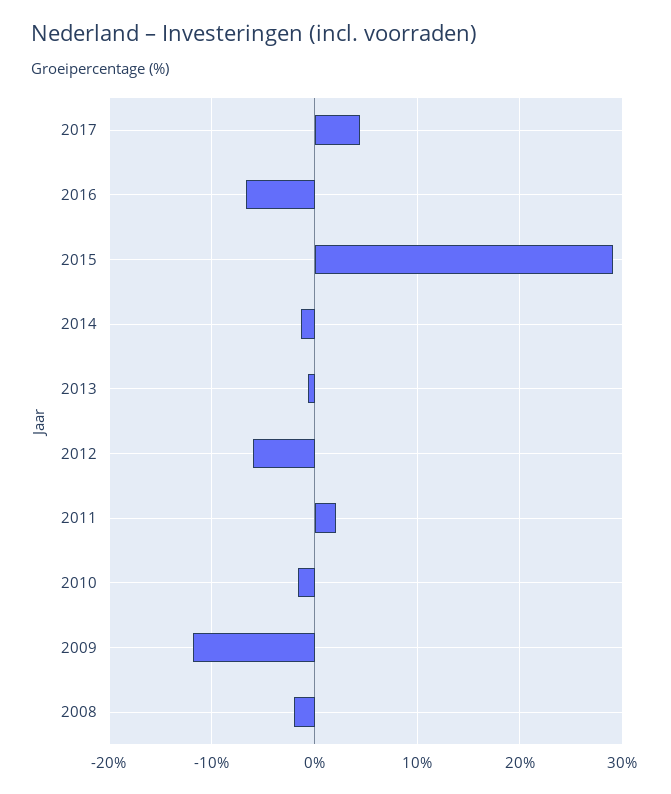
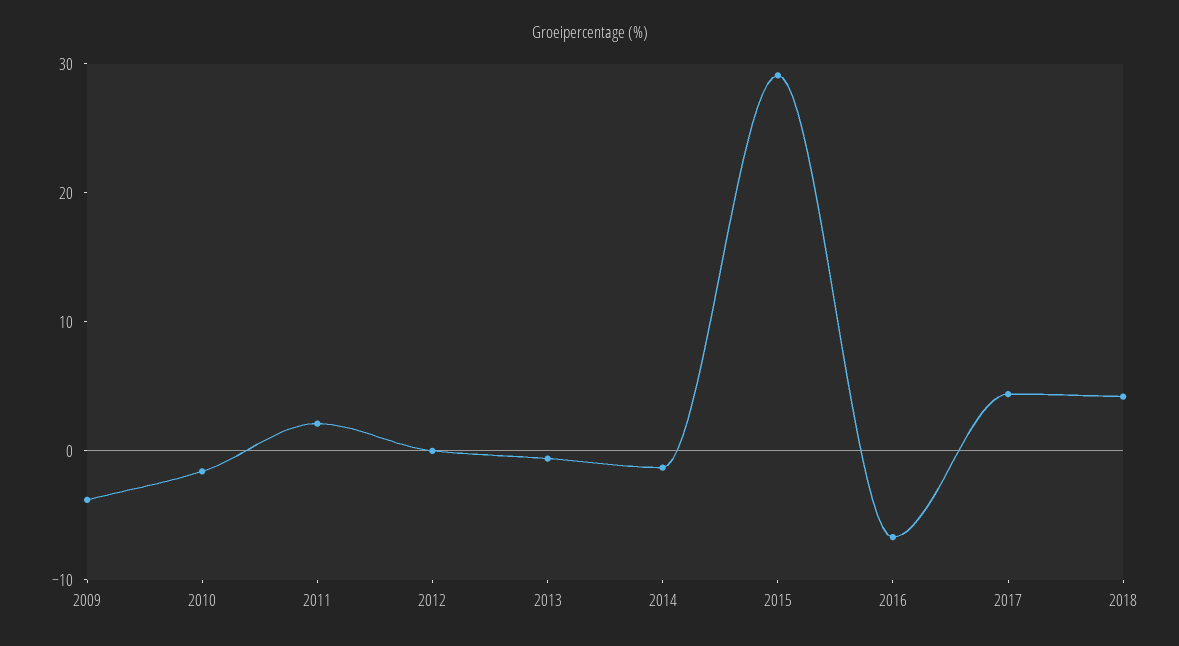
2012: -6 -> 0
2009: -12 -> -4
2008: -2 -> none
2018: none -> 4

